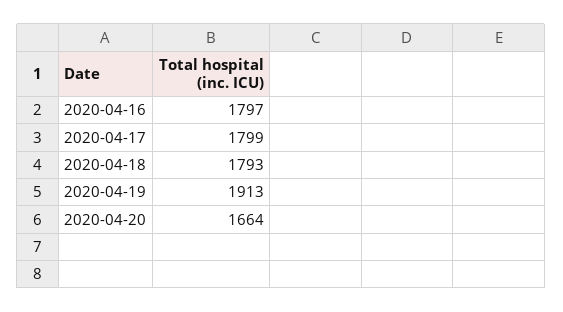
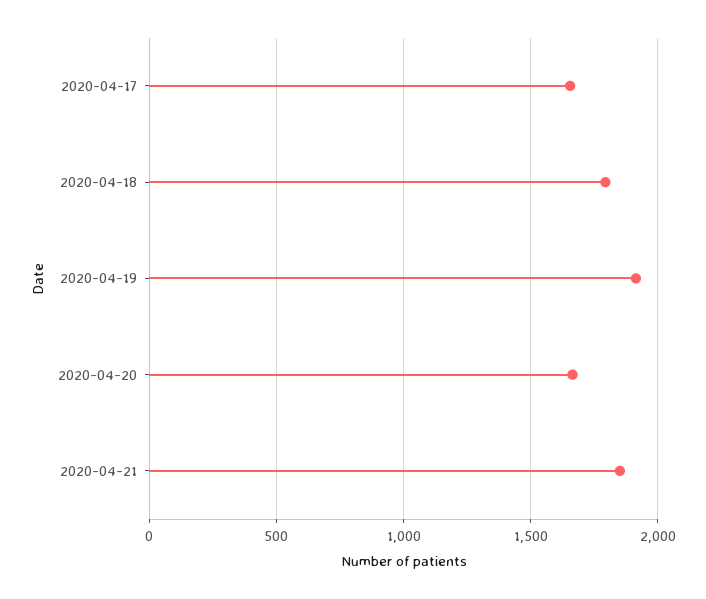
2020-04-16: 1797 -> none
2020-04-17: 1799 -> 1650
2020-04-21: none -> 1850

